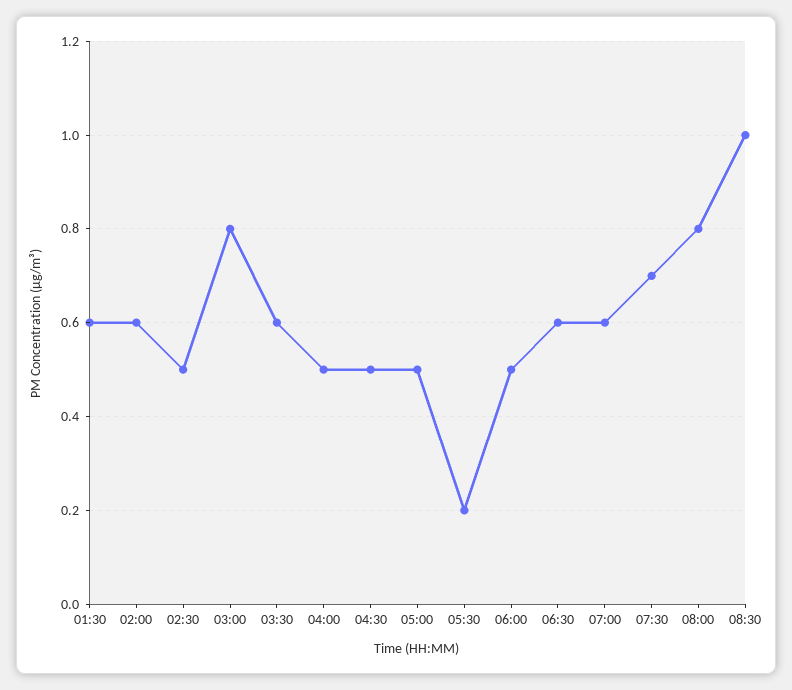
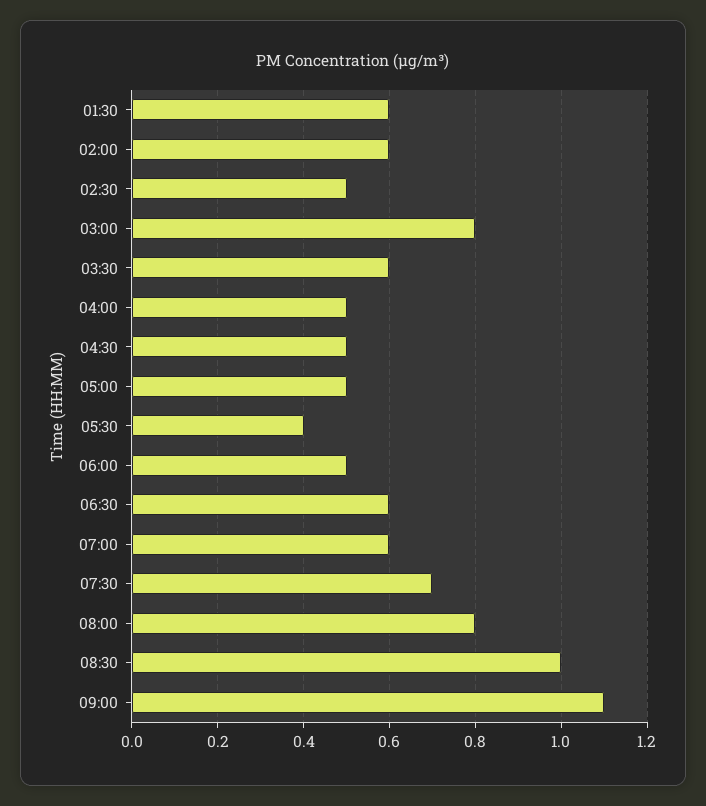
05:30: 0.2 -> 0.4
09:00: none -> 1.1

